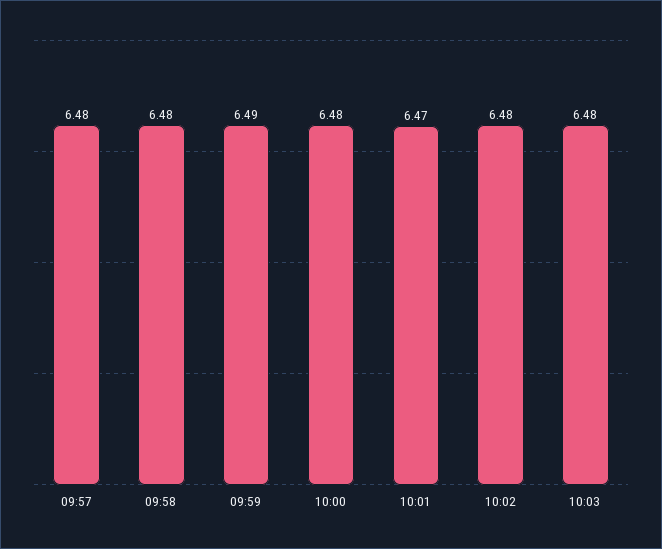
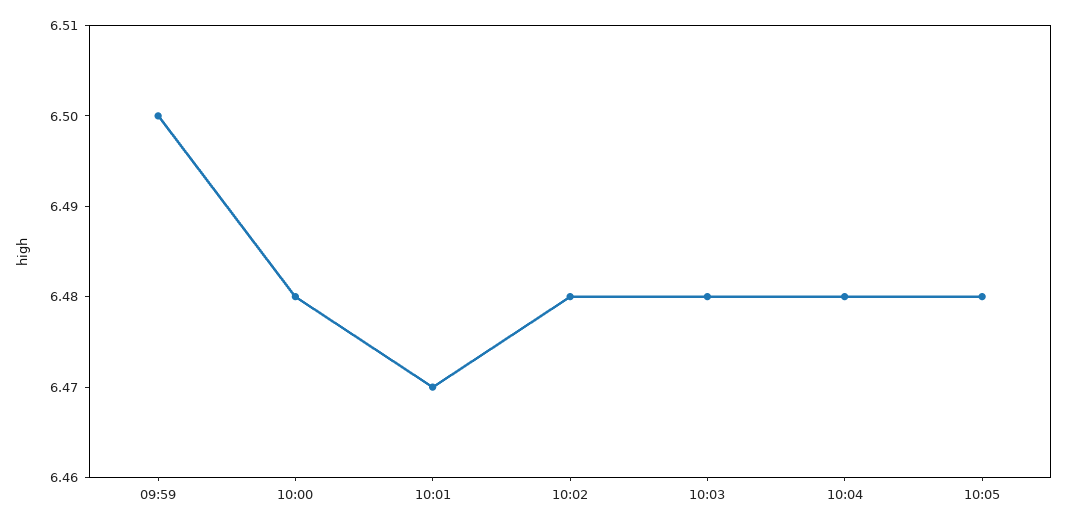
09:57: 6.48 -> none
09:58: 6.48 -> none
09:59: 6.49 -> 6.5
10:04: none -> 6.48
10:05: none -> 6.48

